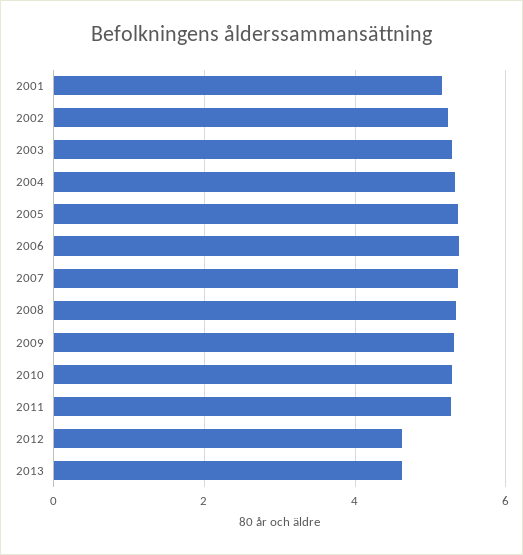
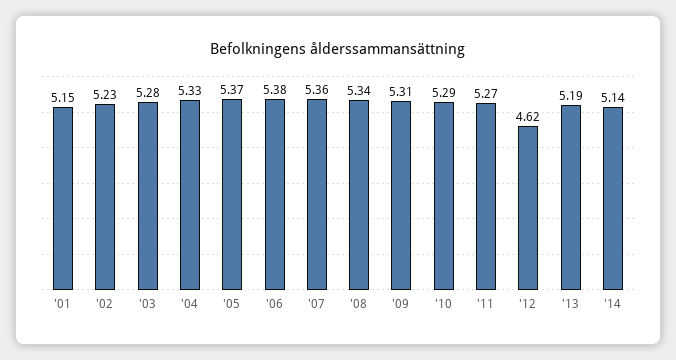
2013: 4.6 -> 5.19
'14: none -> 5.14

